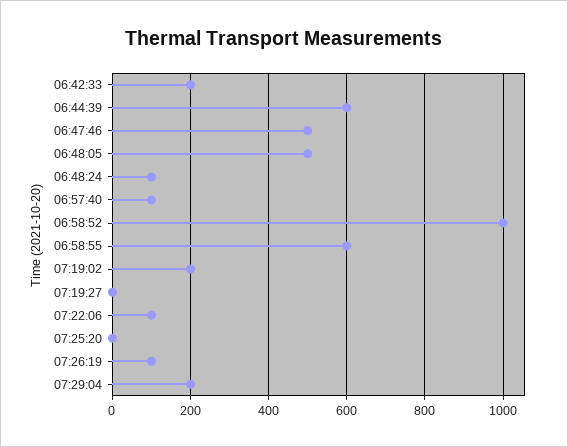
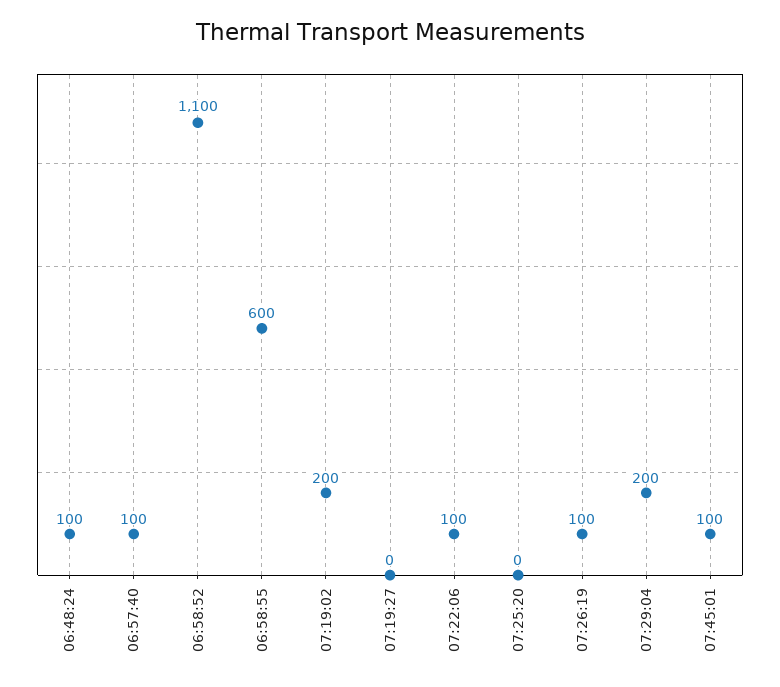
06:42:33: 200 -> none
06:44:39: 600 -> none
06:47:46: 500 -> none
06:48:05: 500 -> none
06:58:52: 1000 -> 1100
07:45:01: none -> 100

